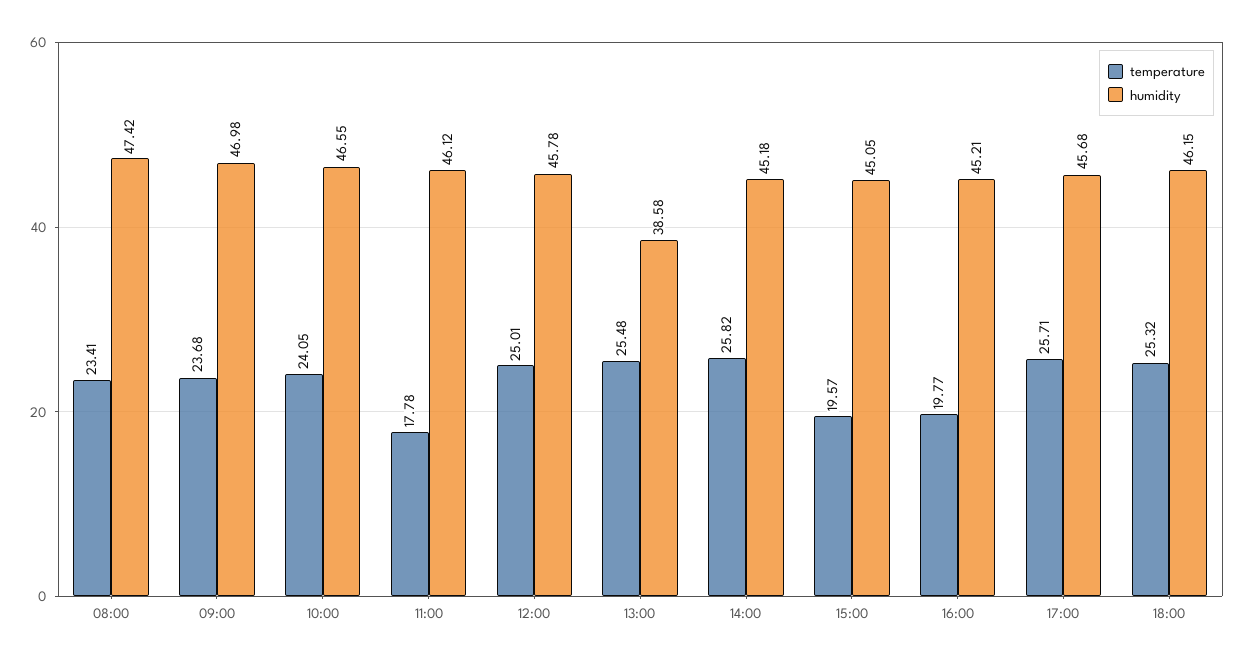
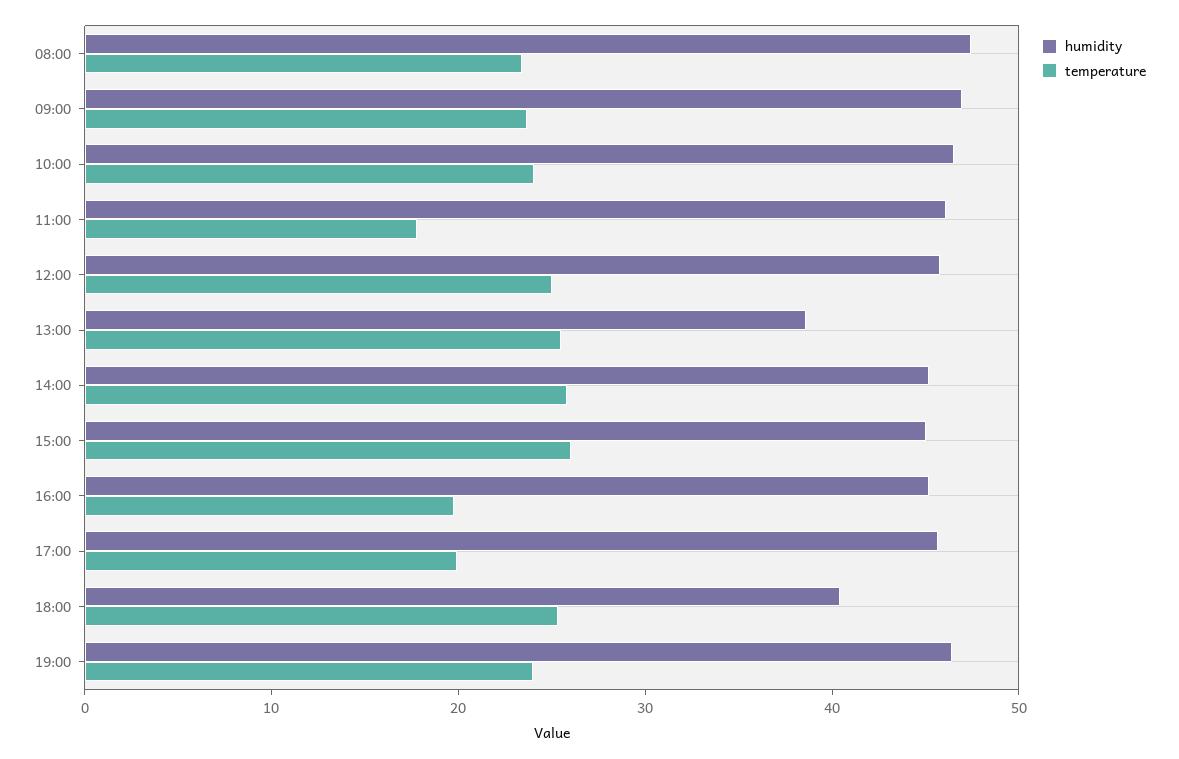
temperature, 15:00: 19.57 -> 26
temperature, 17:00: 25.71 -> 20
humidity, 18:00: 46.15 -> 40
humidity, 19:00: none -> 46
temperature, 19:00: none -> 24

